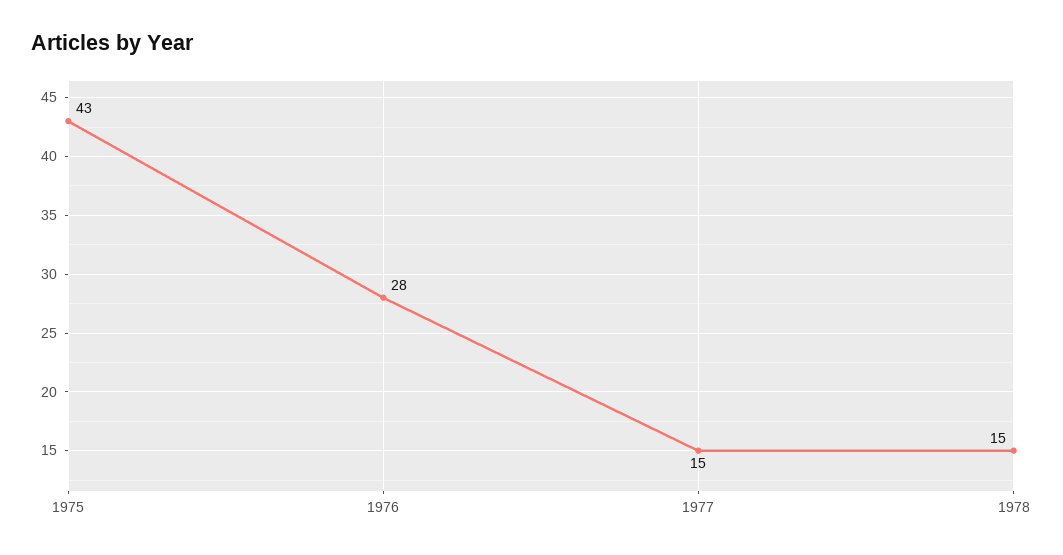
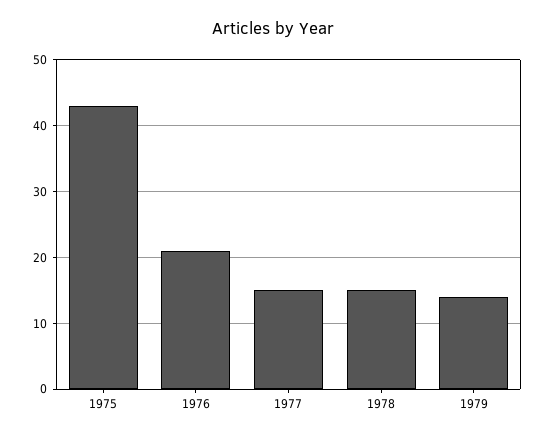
1976: 28 -> 21
1979: none -> 14

